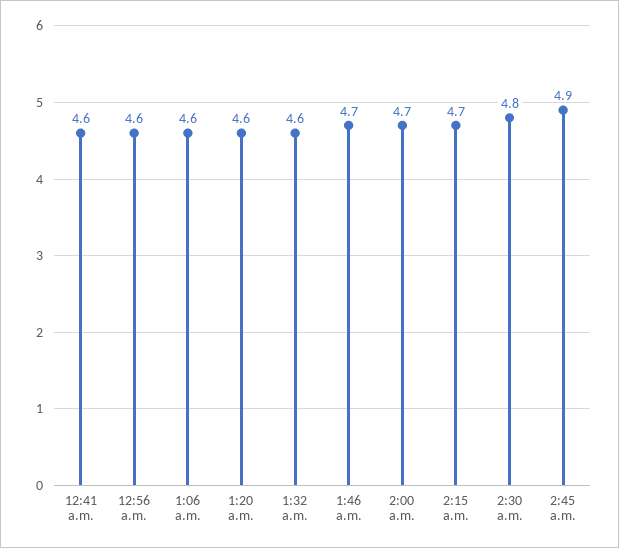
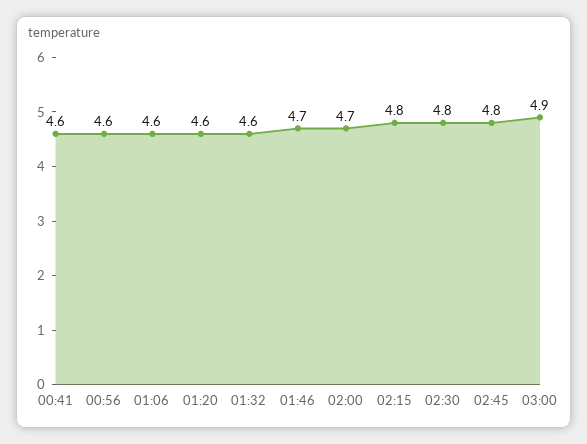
2:15 a.m.: 4.7 -> 4.8
2:45 a.m.: 4.9 -> 4.8
03:00: none -> 4.9

